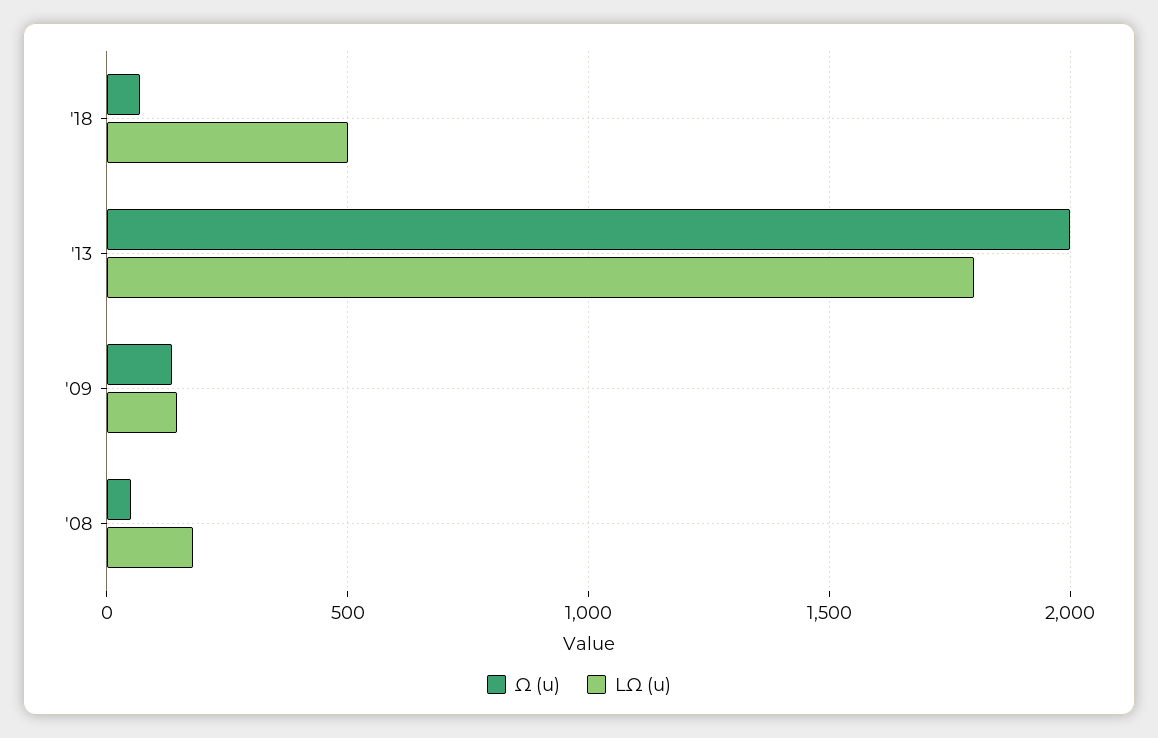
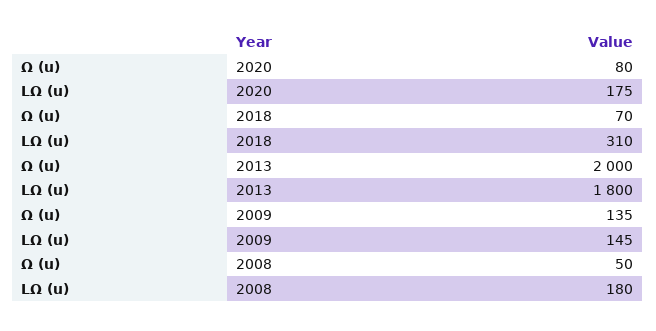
LΩ (u), '18: 500 -> 310
Ω (u), 2020: none -> 80
LΩ (u), 2020: none -> 175

